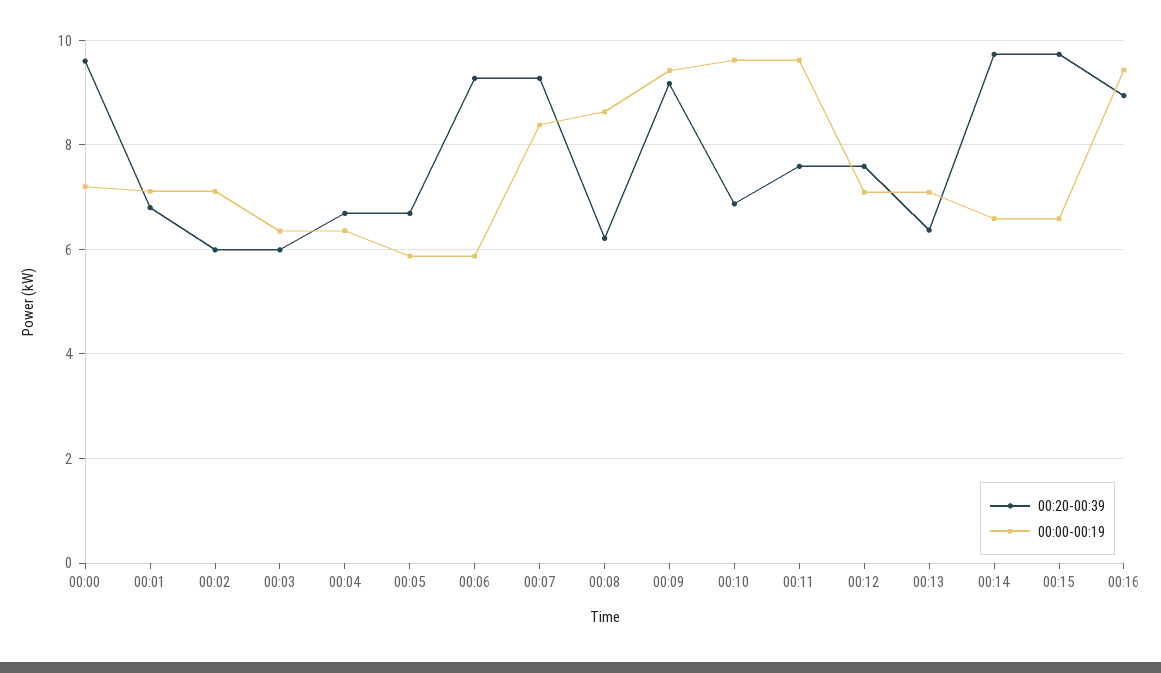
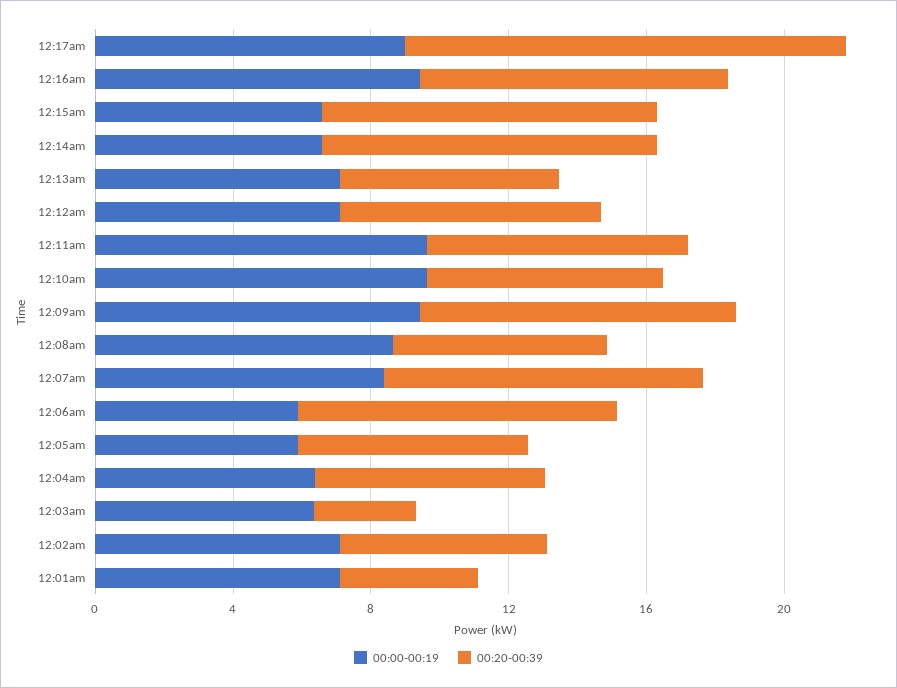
00:20-00:39, 00:00: 9.6 -> none
00:00-00:19, 00:00: 7.2 -> none
00:20-00:39, 00:01: 6.8 -> 4
00:20-00:39, 00:03: 6 -> 3
00:00-00:19, 12:17am: none -> 9
00:20-00:39, 12:17am: none -> 13

